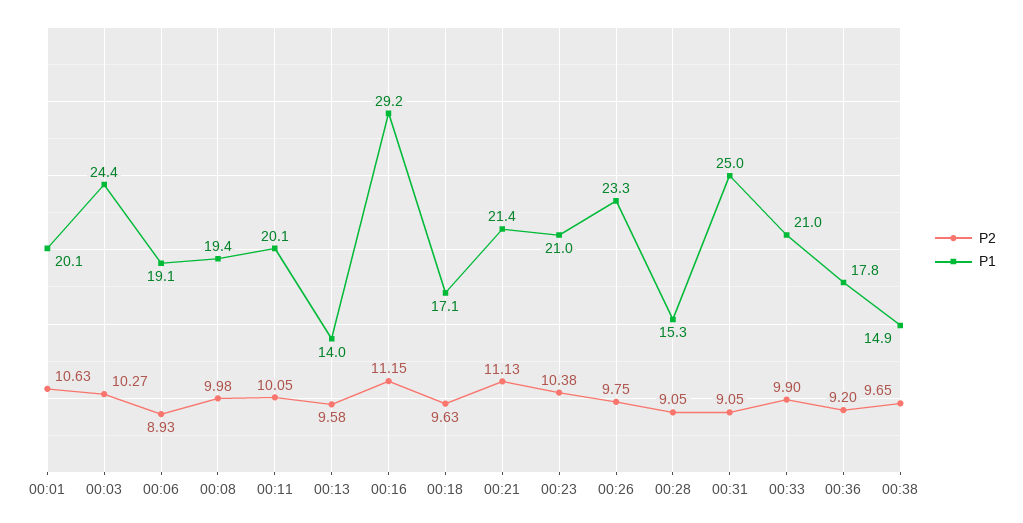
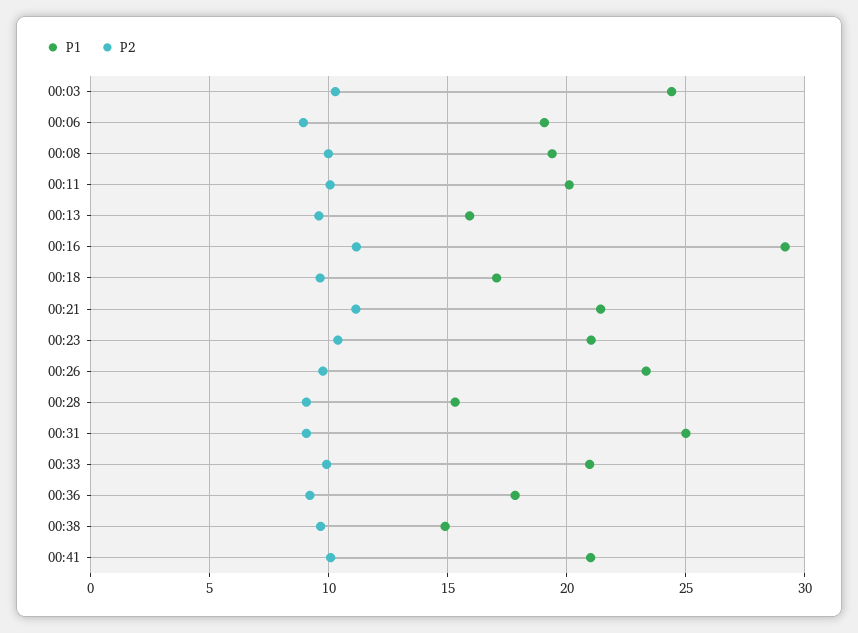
P2, 00:01: 10.63 -> none
P1, 00:01: 20.1 -> none
P1, 00:13: 14 -> 16
P1, 00:41: none -> 21
P2, 00:41: none -> 10

